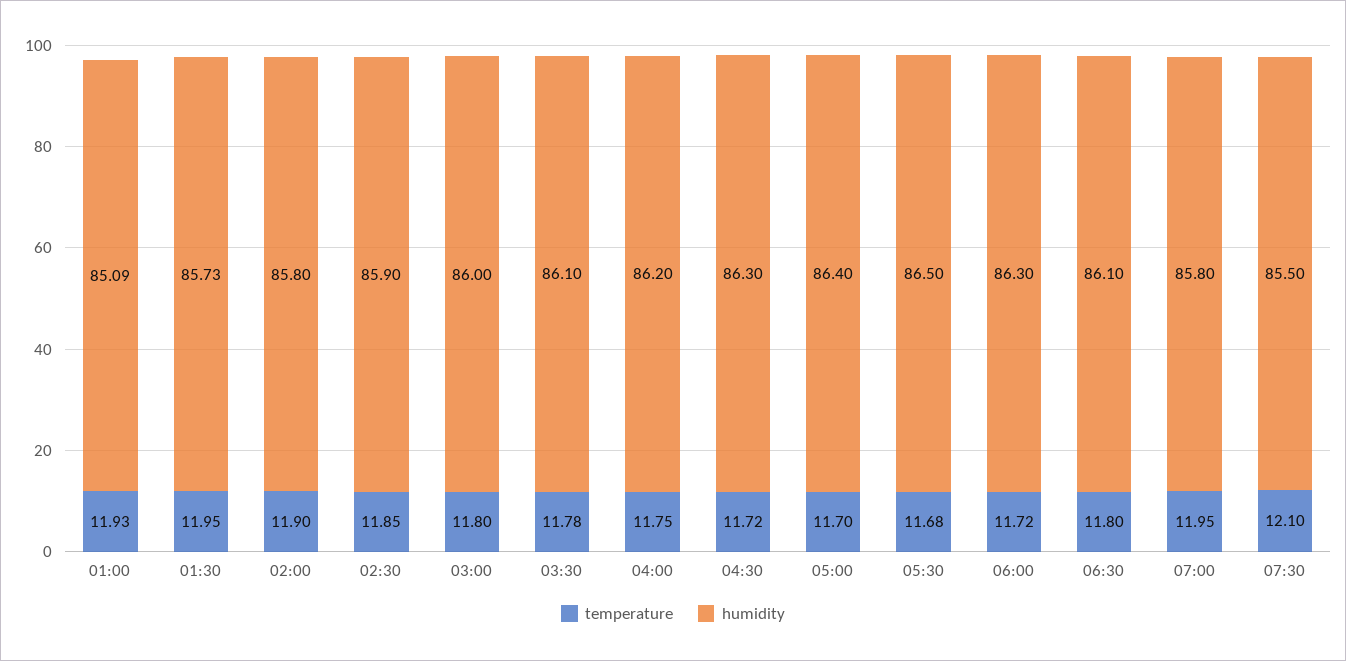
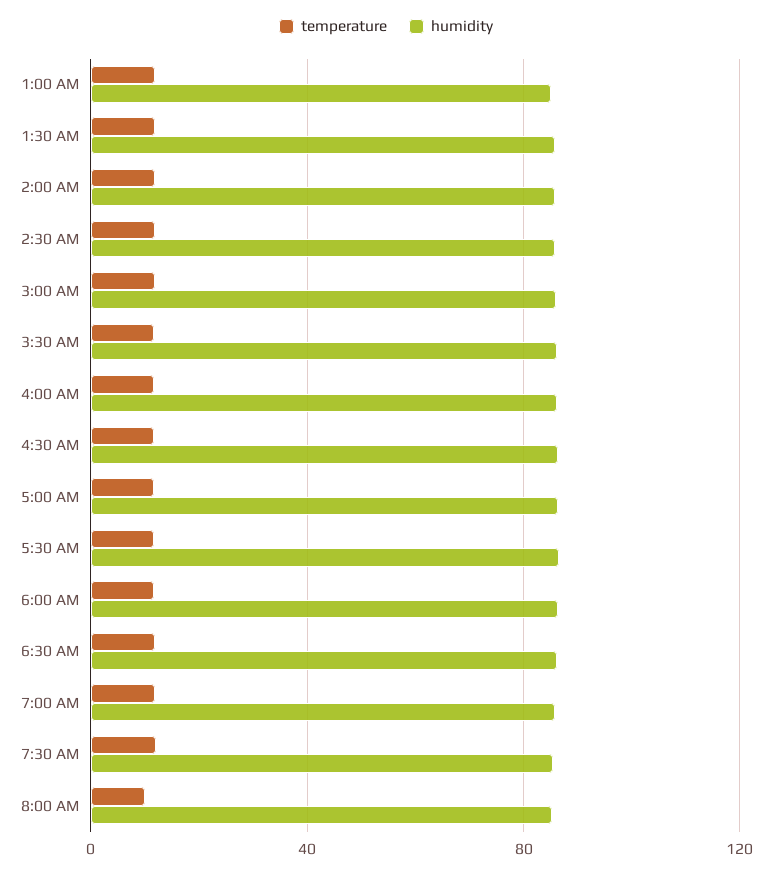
temperature, 8:00 AM: none -> 10
humidity, 8:00 AM: none -> 85

